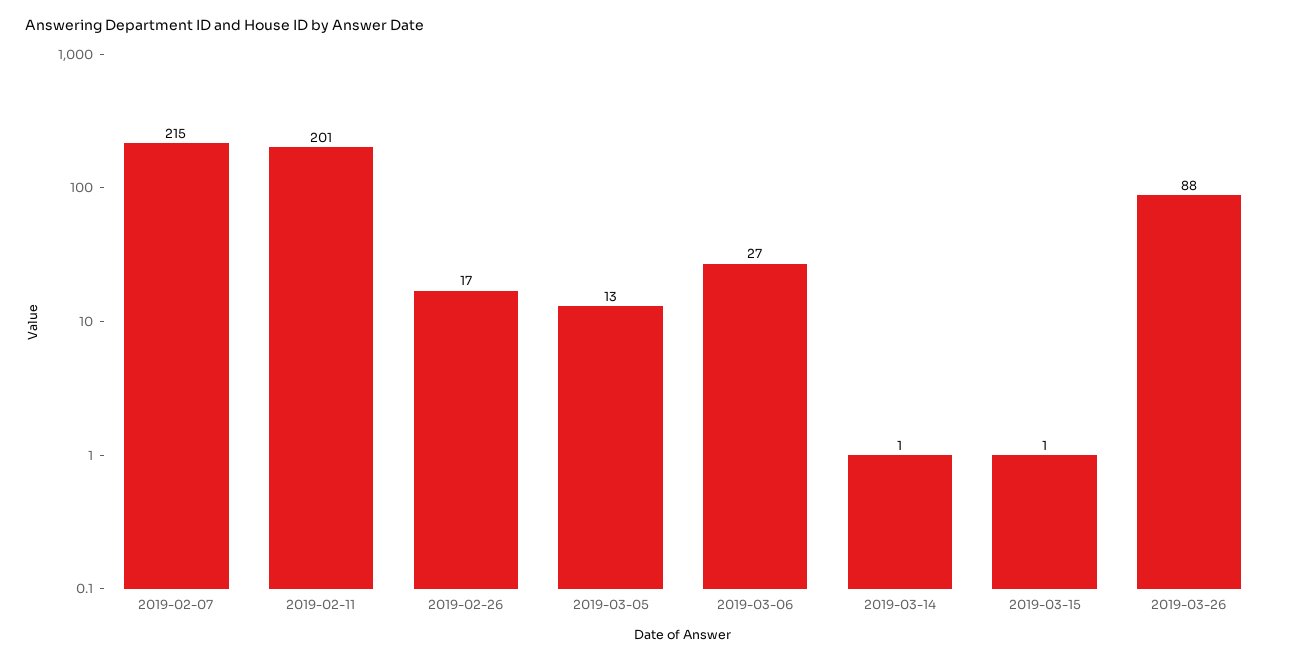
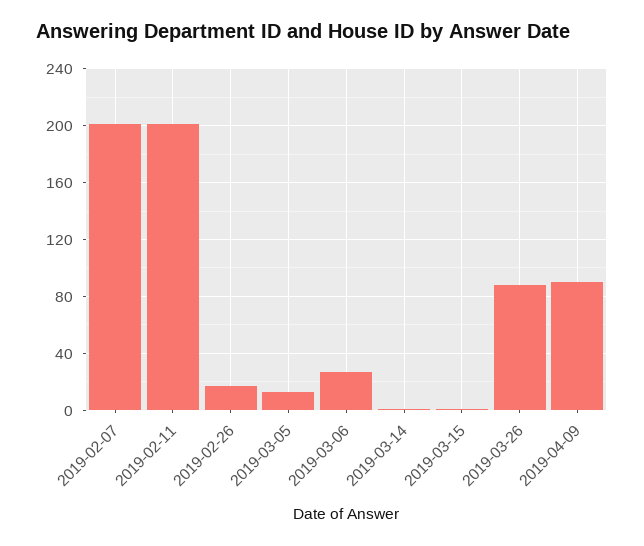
2019-02-07: 215 -> 200
2019-04-09: none -> 90

